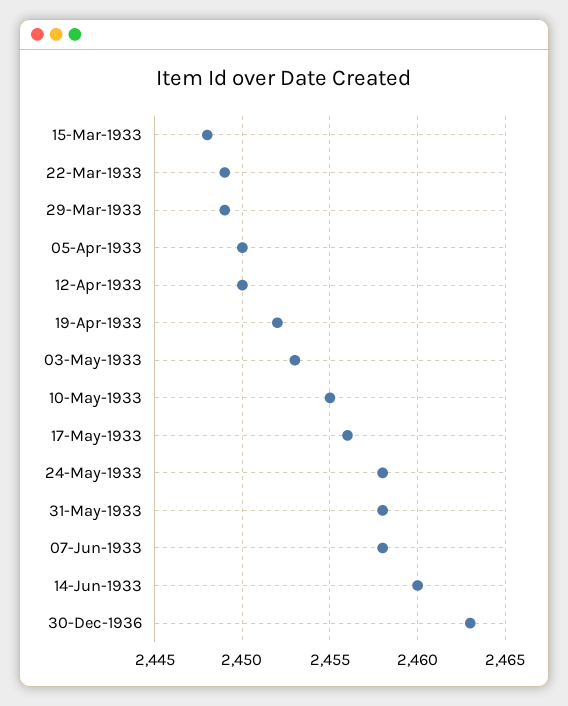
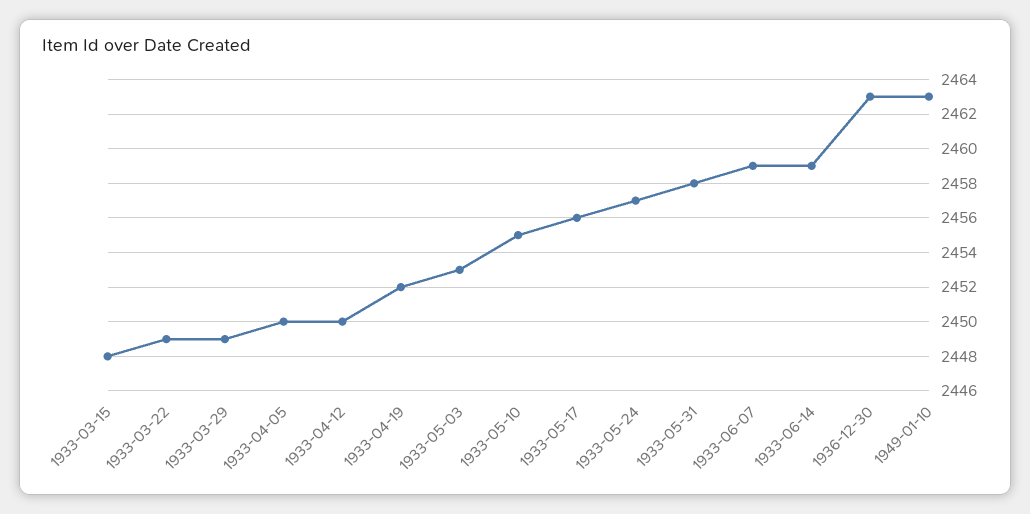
24-May-1933: 2458 -> 2457
07-Jun-1933: 2458 -> 2459
14-Jun-1933: 2460 -> 2459
1949-01-10: none -> 2463

